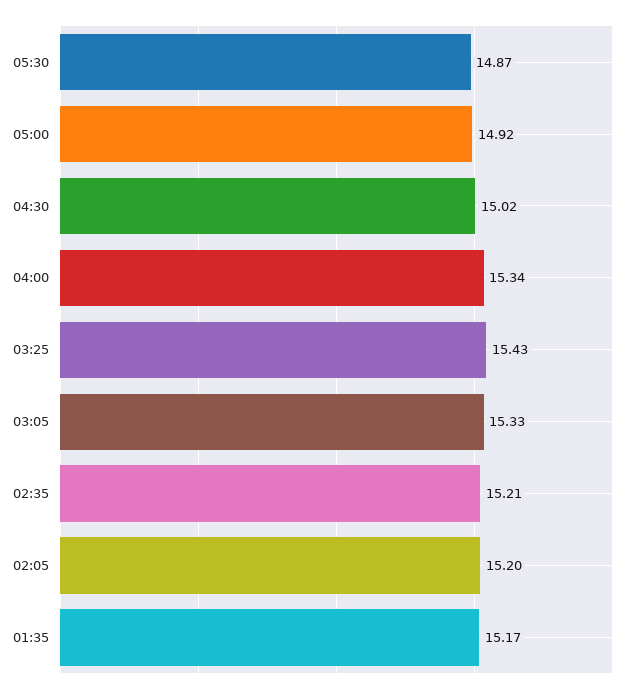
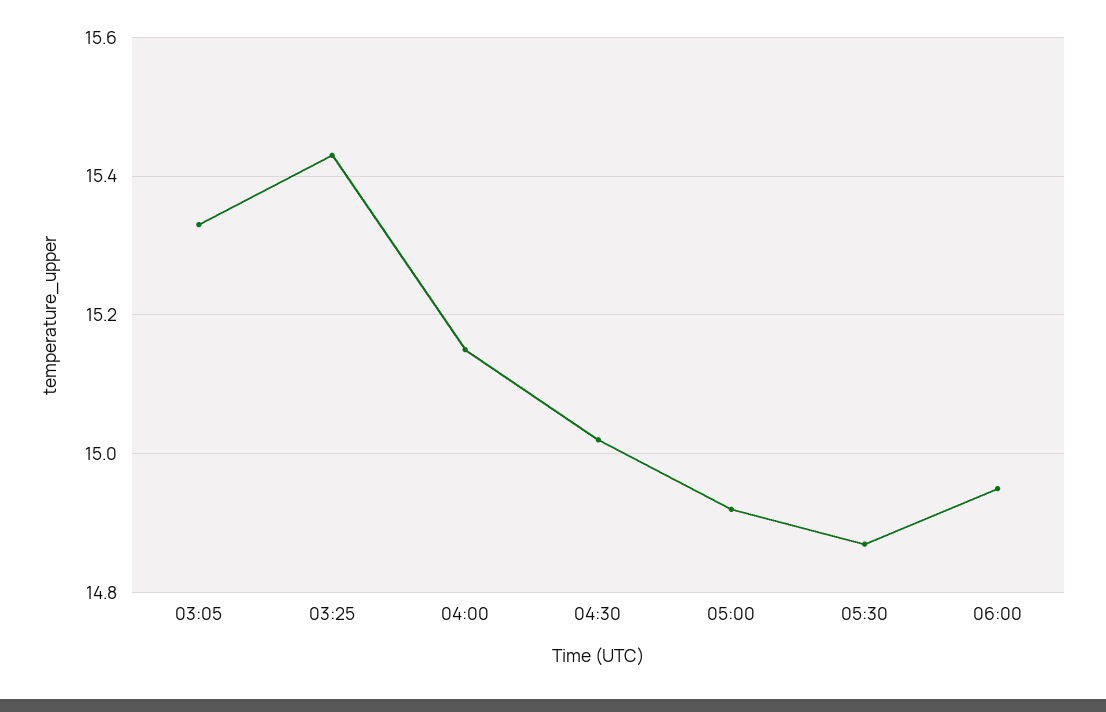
04:00: 15.34 -> 15.15
02:35: 15.21 -> none
02:05: 15.2 -> none
01:35: 15.17 -> none
06:00: none -> 14.95

